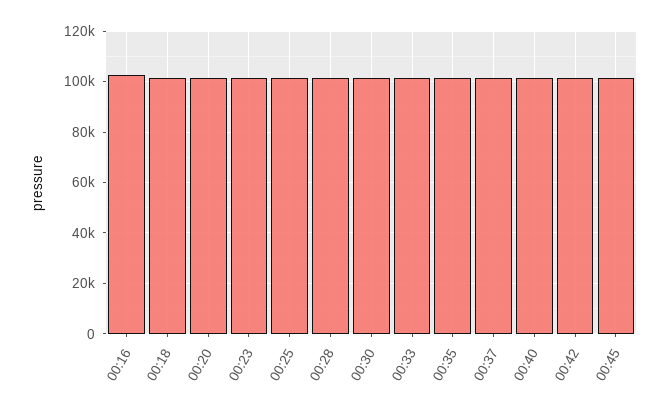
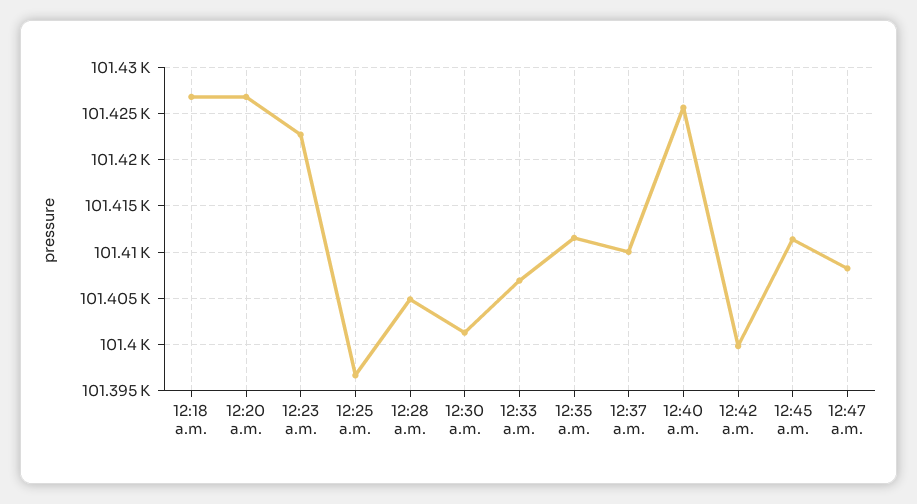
00:16: 102500 -> none
12:47 a.m.: none -> 101408

